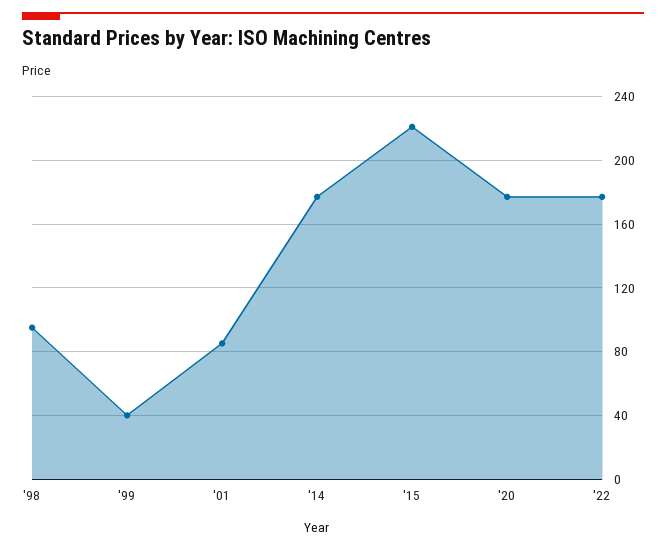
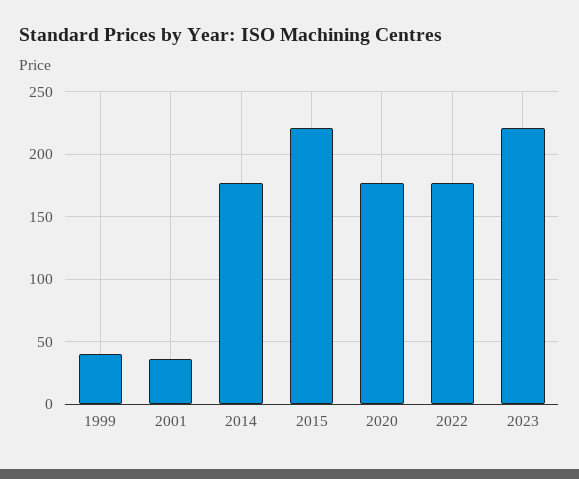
'98: 95 -> none
'01: 85 -> 35
2023: none -> 220

